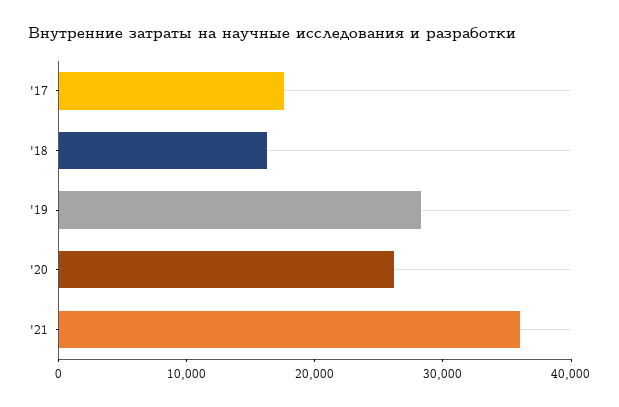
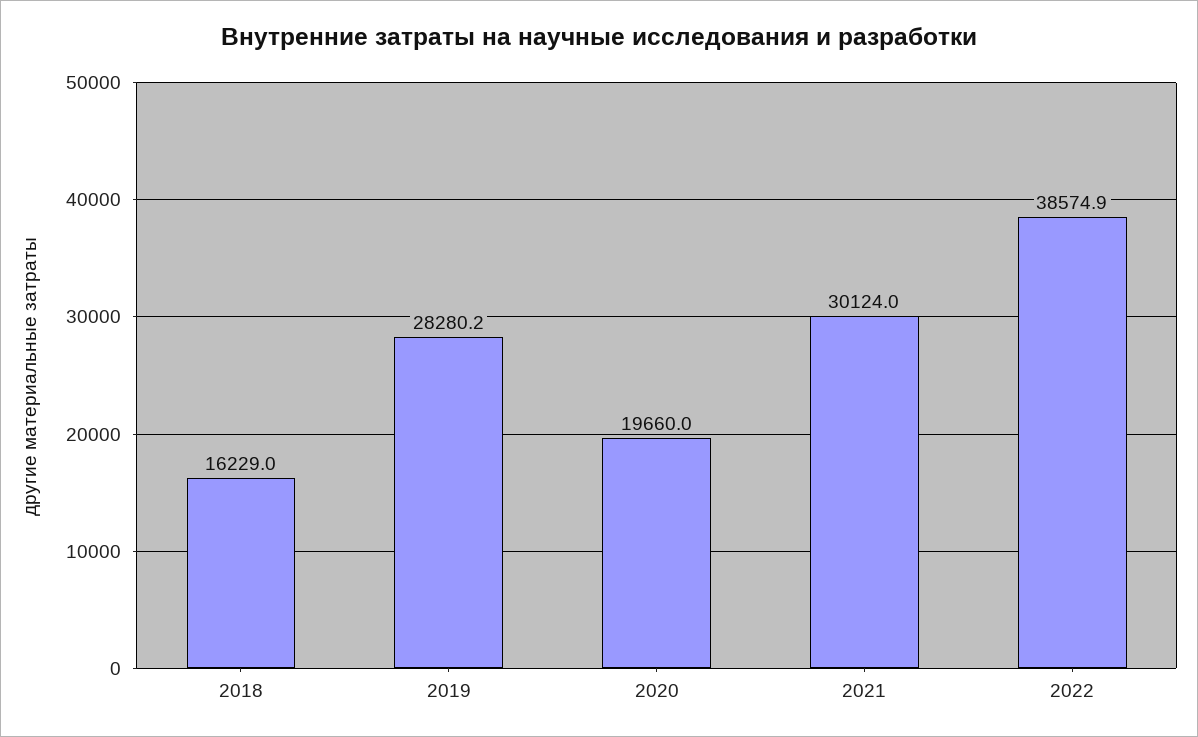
'17: 18000 -> none
'20: 26000 -> 19660
'21: 36000 -> 30124
2022: none -> 38574.9

